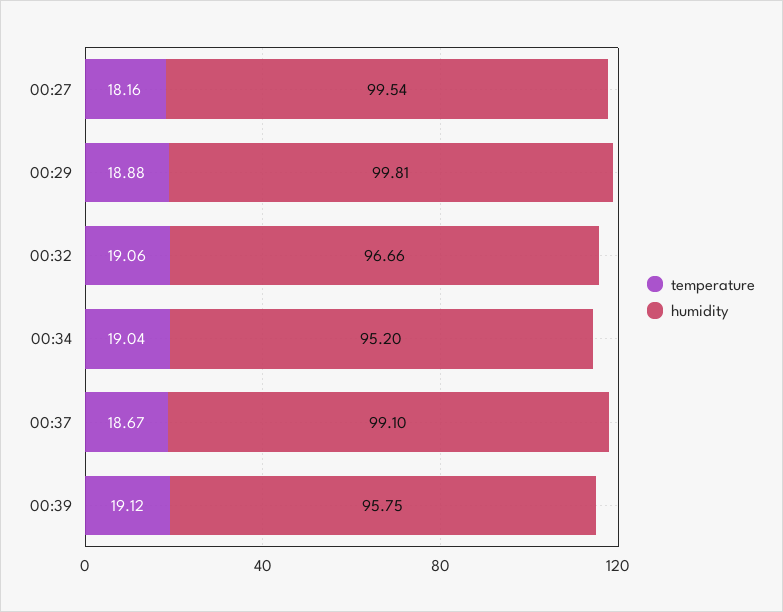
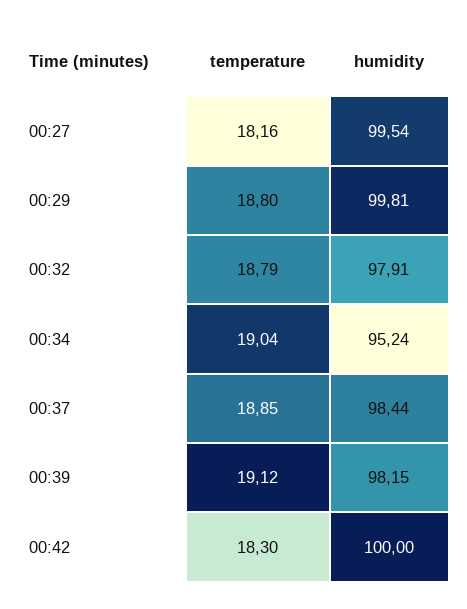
temperature, 00:29: 18.88 -> 18.8
temperature, 00:32: 19.06 -> 18.79
humidity, 00:32: 96.66 -> 97.91
humidity, 00:34: 95.2 -> 95.24
temperature, 00:37: 18.67 -> 18.85
humidity, 00:37: 99.1 -> 98.44
humidity, 00:39: 95.75 -> 98.15
temperature, 00:42: none -> 18.3
humidity, 00:42: none -> 100

